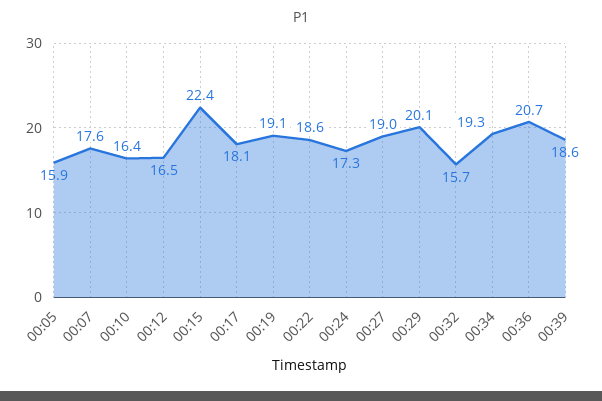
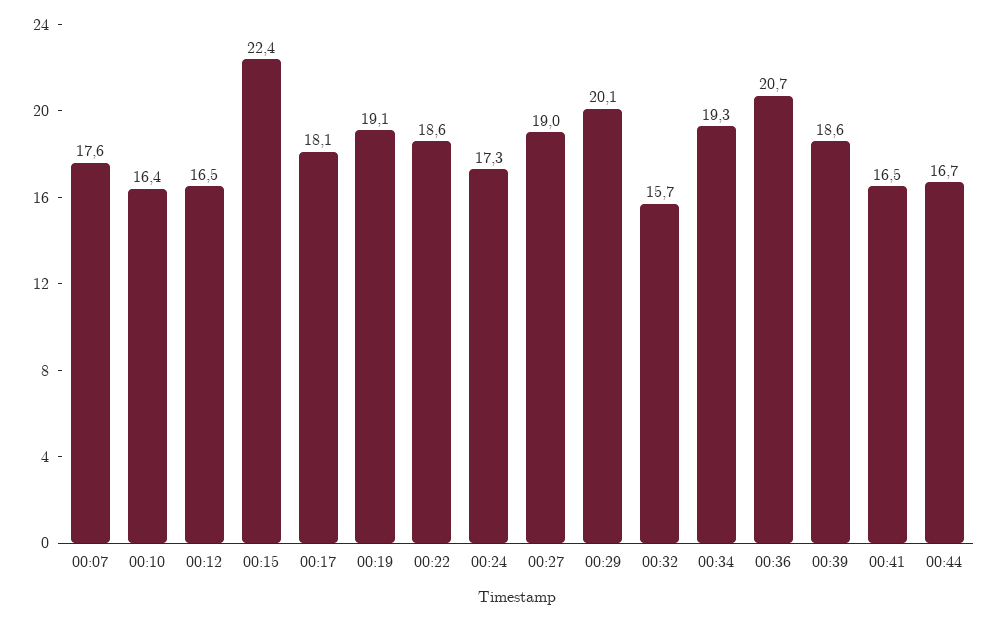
00:05: 15.9 -> none
00:41: none -> 16.5
00:44: none -> 16.7

